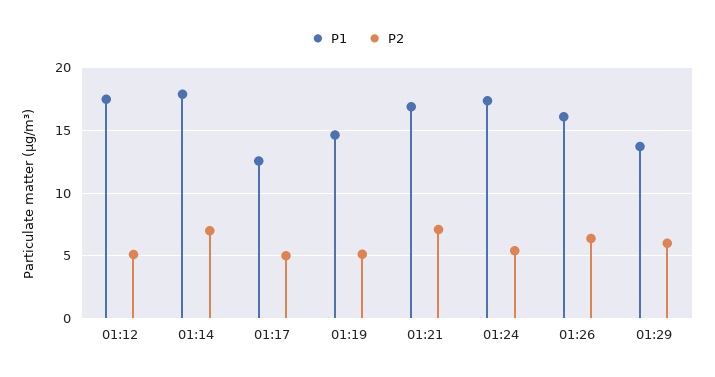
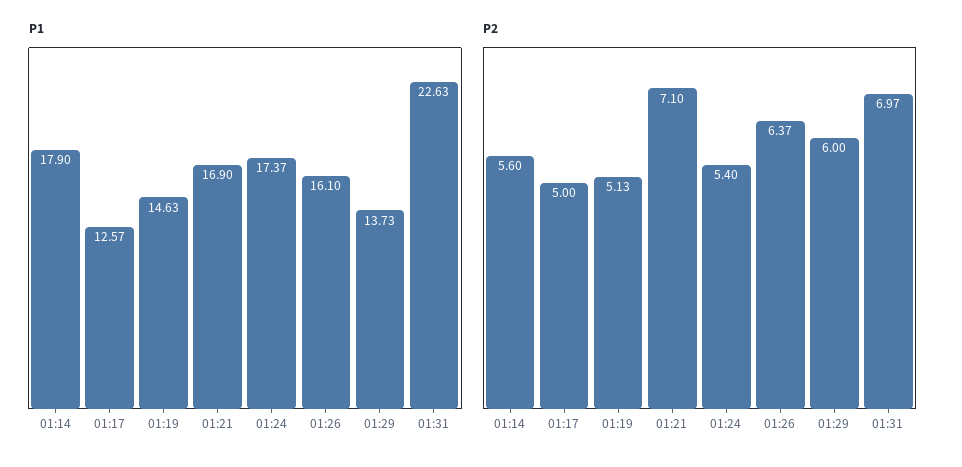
P1, 01:12: 17.5 -> none
P2, 01:12: 5 -> none
P2, 01:14: 7 -> 5.6
P1, 01:31: none -> 22.63
P2, 01:31: none -> 6.97

